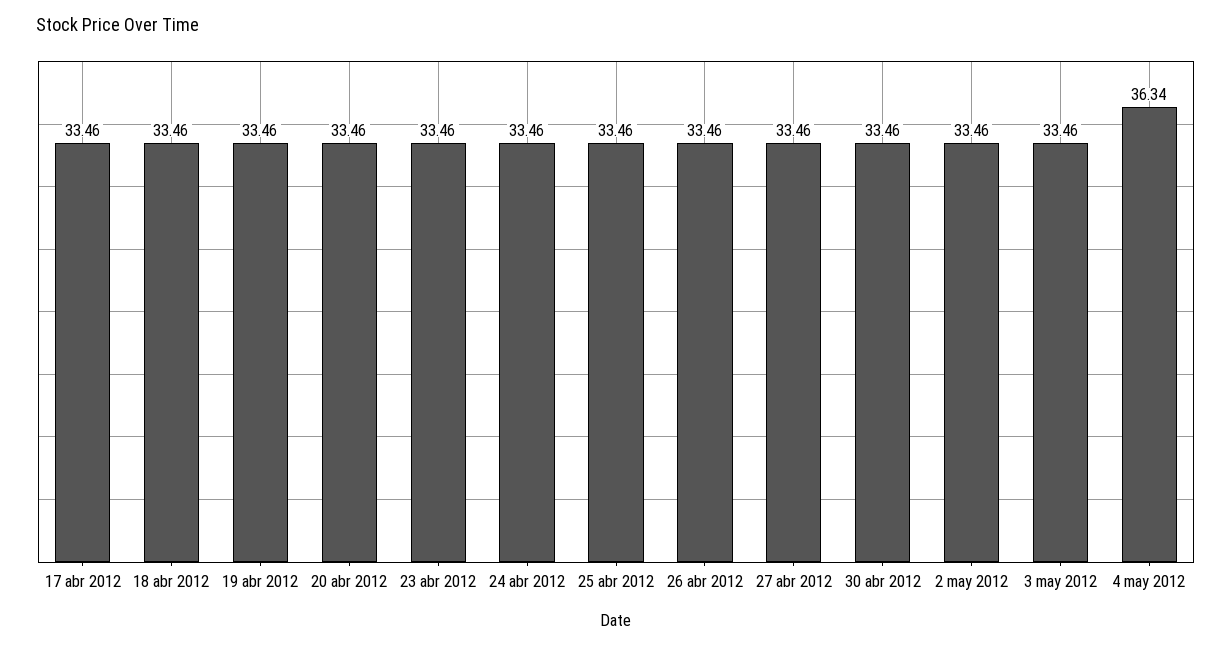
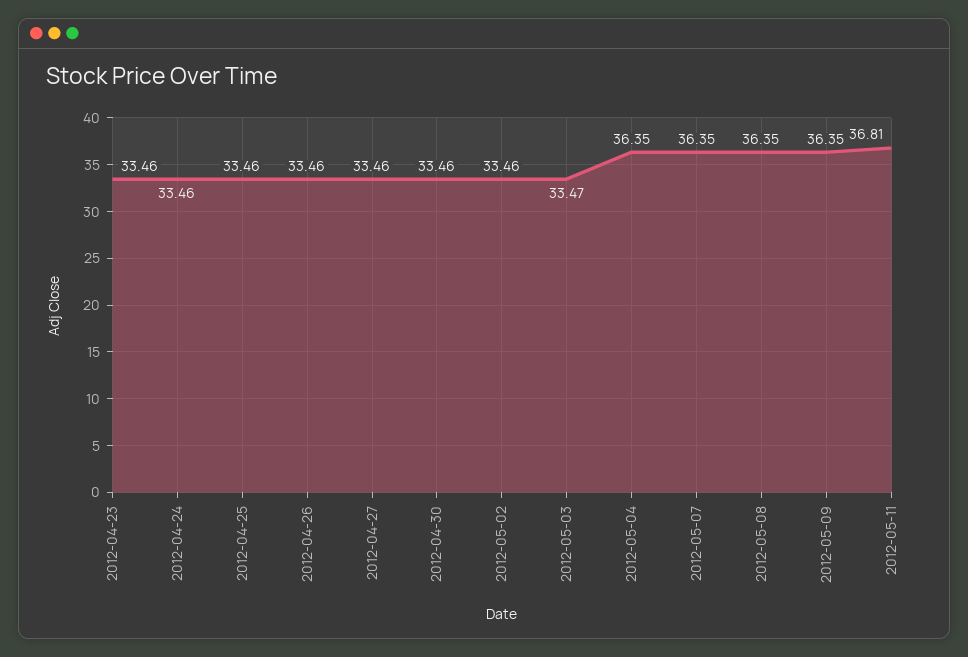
17 abr 2012: 33.46 -> none
18 abr 2012: 33.46 -> none
19 abr 2012: 33.46 -> none
20 abr 2012: 33.46 -> none
3 may 2012: 33.46 -> 33.47
4 may 2012: 36.34 -> 36.35
2012-05-07: none -> 36.35
2012-05-08: none -> 36.35
2012-05-09: none -> 36.35
2012-05-11: none -> 36.81

